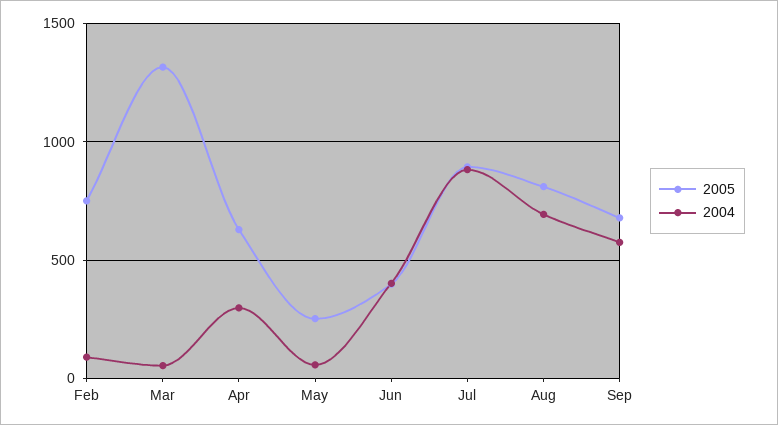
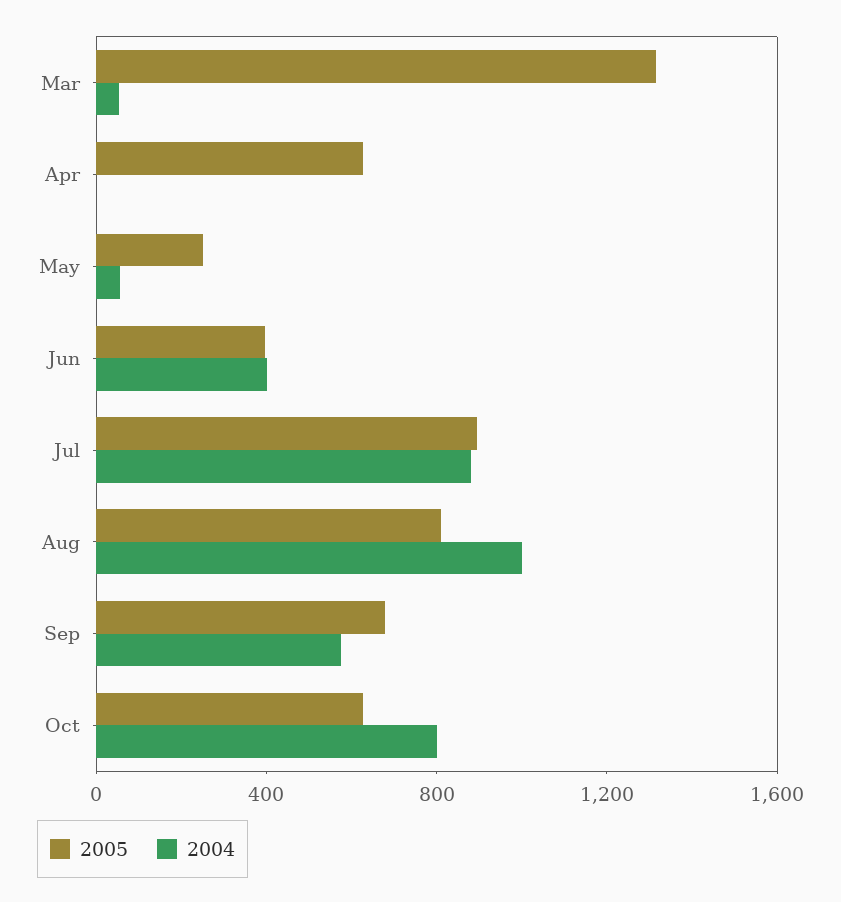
2005, Feb: 750 -> none
2004, Feb: 100 -> none
2004, Apr: 300 -> 0
2004, Aug: 700 -> 1000
2005, Oct: none -> 600
2004, Oct: none -> 800

